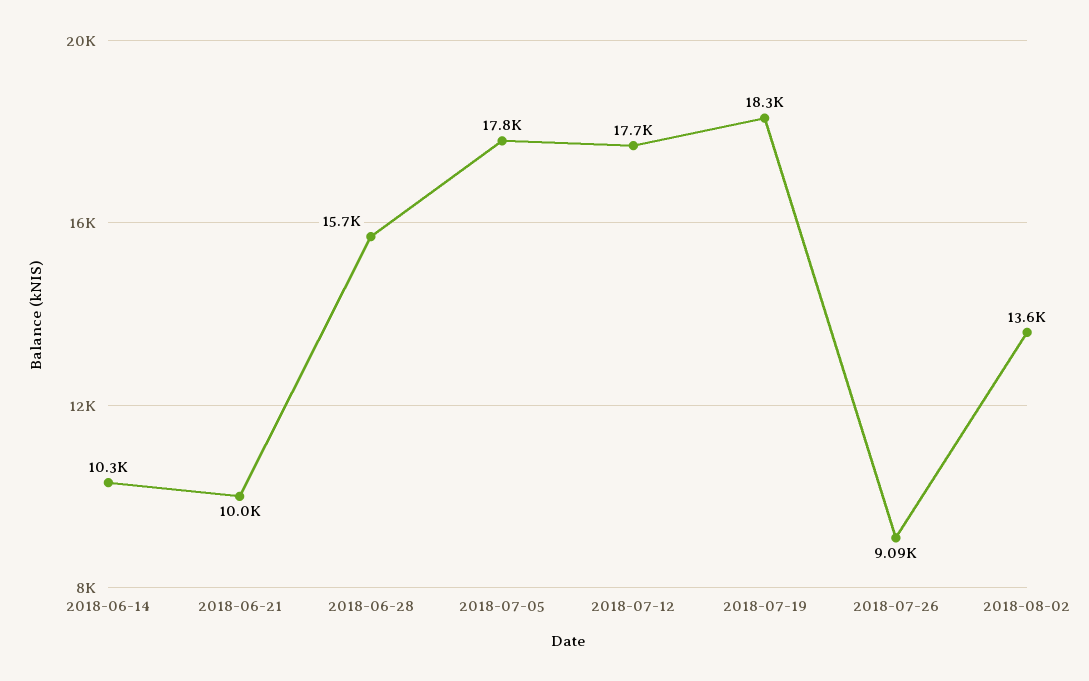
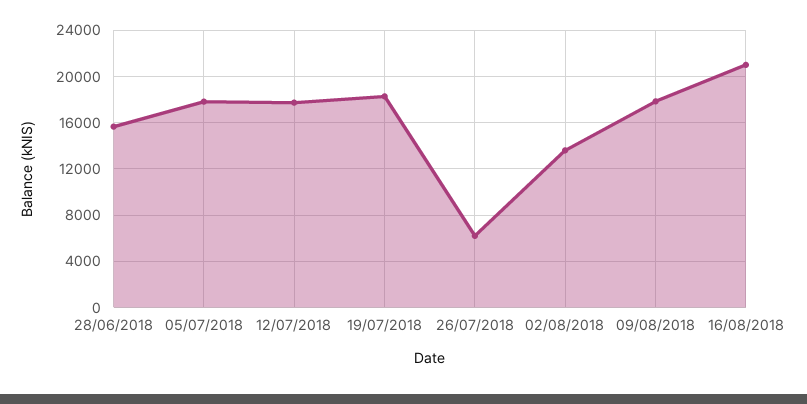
2018-06-14: 10300 -> none
2018-06-21: 10000 -> none
2018-07-26: 9090 -> 6000
09/08/2018: none -> 18000
16/08/2018: none -> 21000

